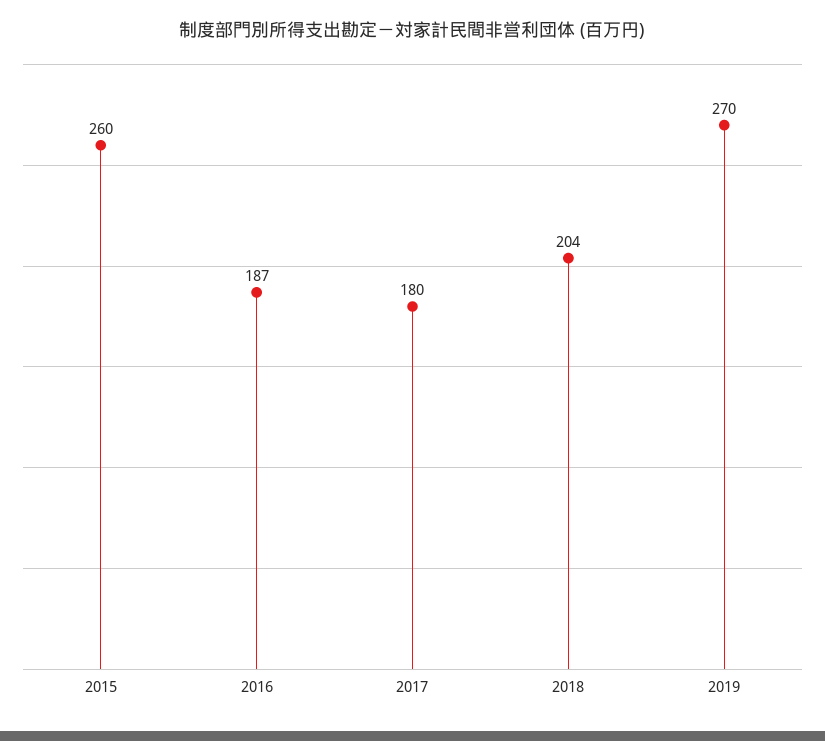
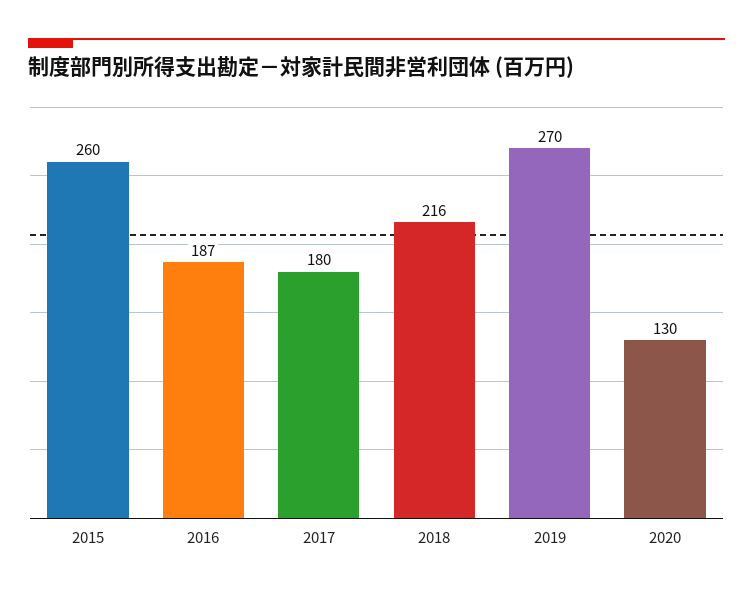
2018: 204 -> 216
2020: none -> 130

